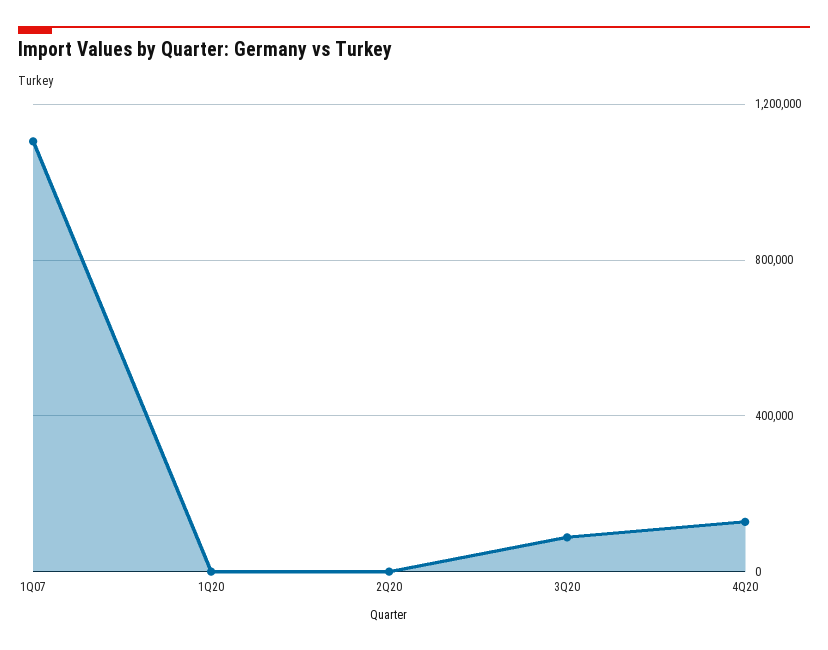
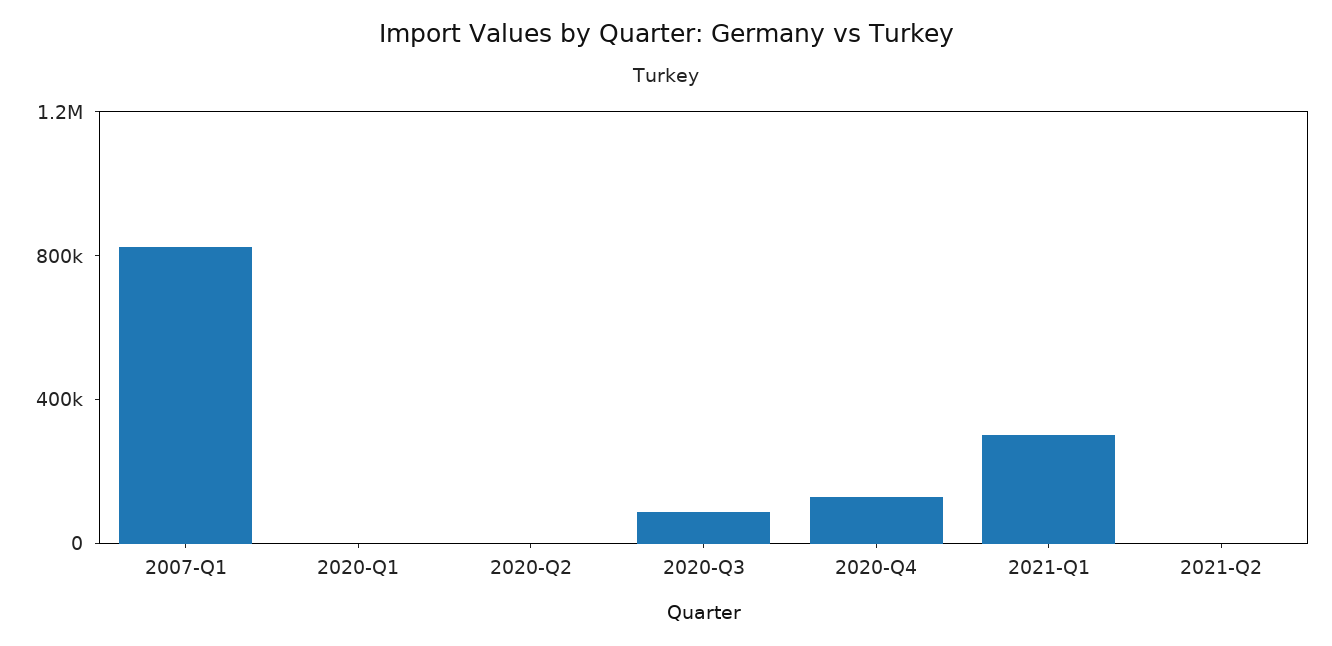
1Q07: 1100000 -> 800000
2021-Q1: none -> 300000
2021-Q2: none -> 0

